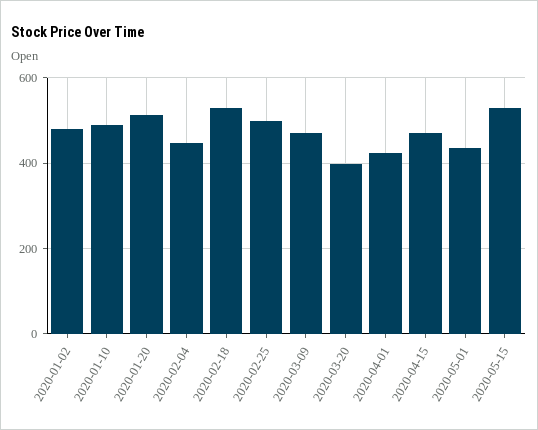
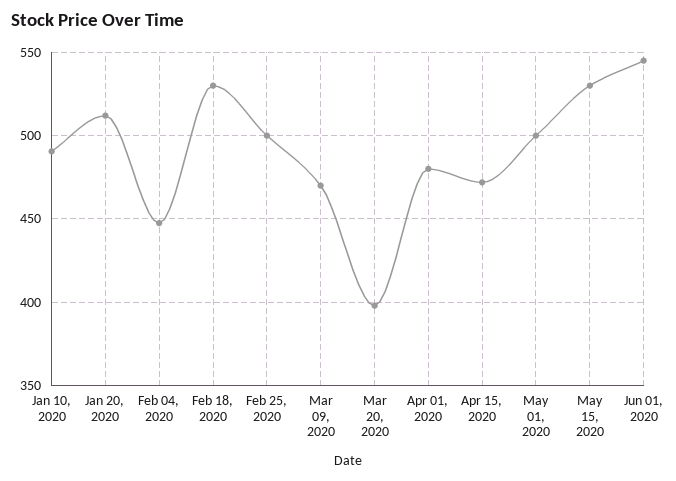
2020-01-02: 480 -> none
2020-04-01: 420 -> 480
2020-05-01: 440 -> 500
Jun 01, 2020: none -> 545

